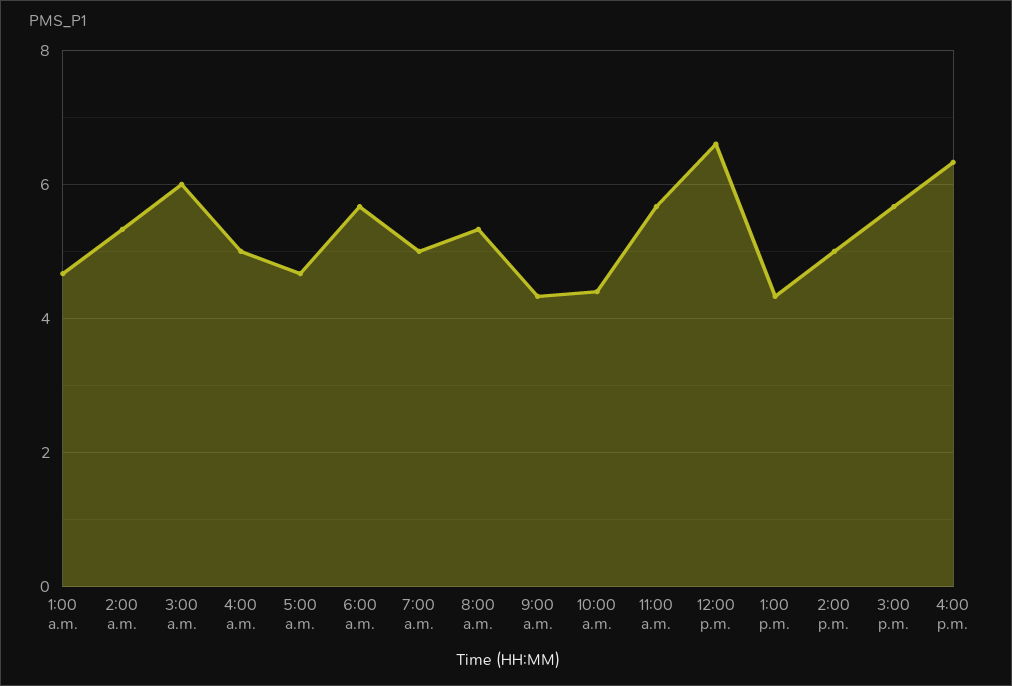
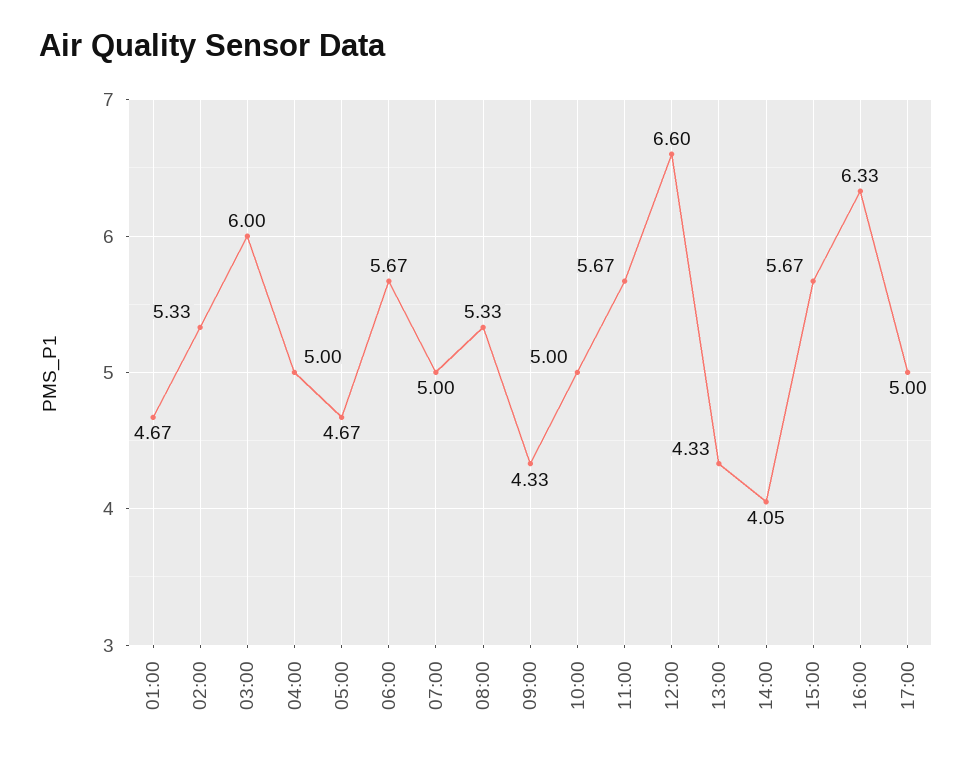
10:00 a.m.: 4.4 -> 5
2:00 p.m.: 5 -> 4.05
17:00: none -> 5

